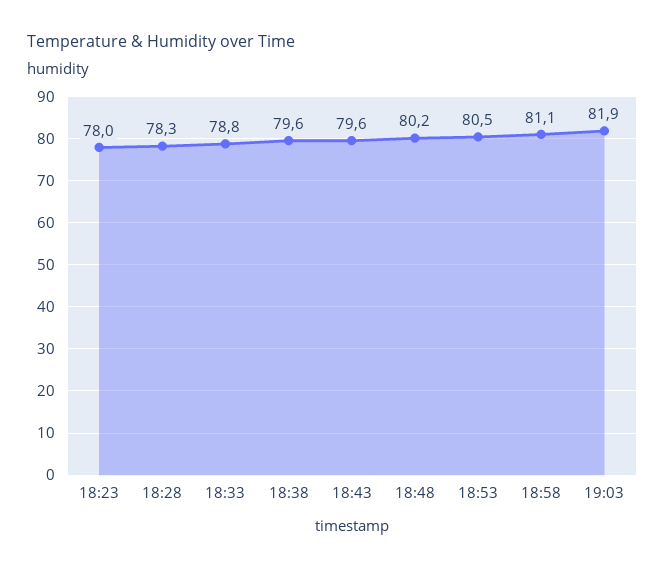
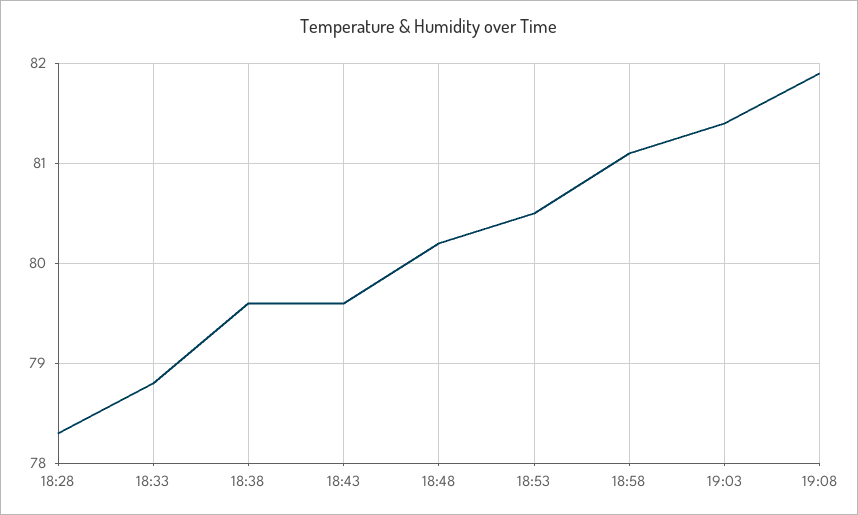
18:23: 78 -> none
19:03: 81.9 -> 81.4
19:08: none -> 81.9

